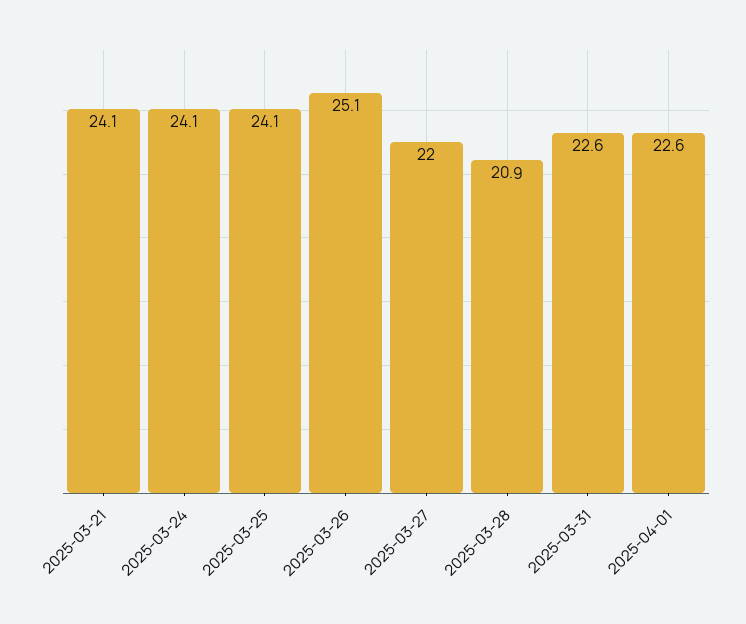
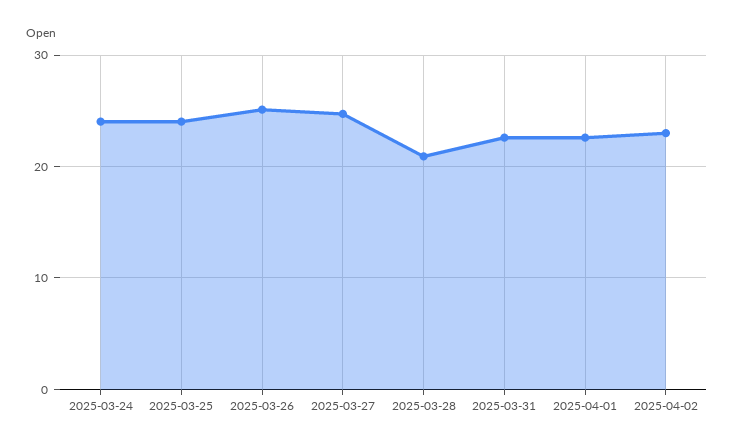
2025-03-21: 24.1 -> none
2025-03-27: 22 -> 25
2025-04-02: none -> 23

